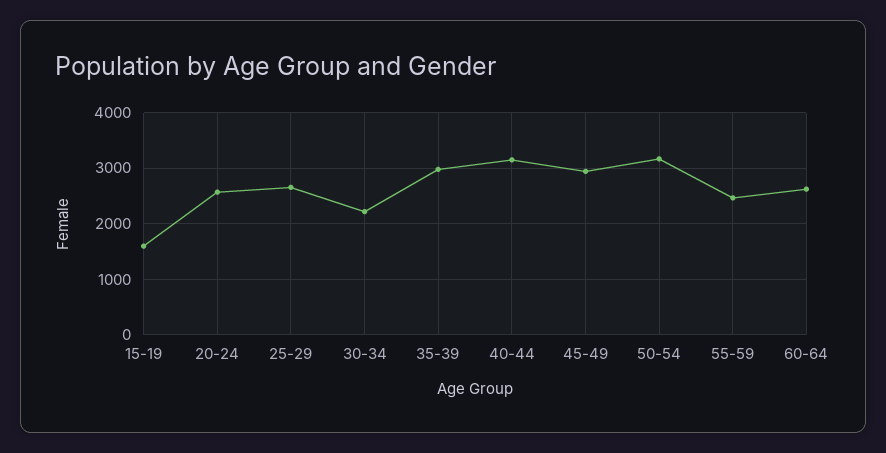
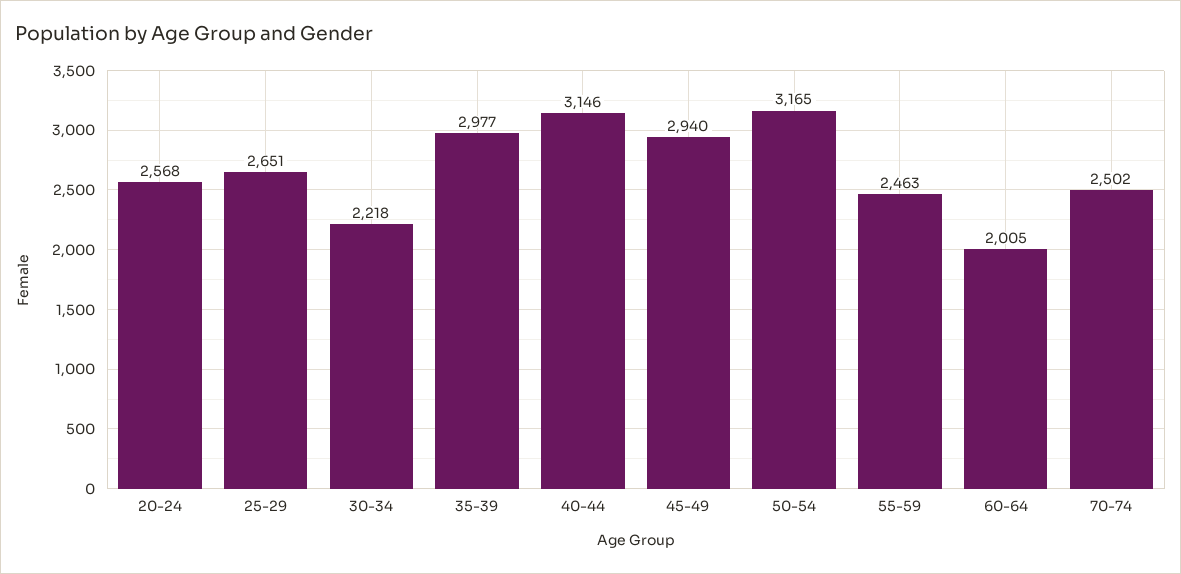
15-19: 1600 -> none
60-64: 2600 -> 2005
70-74: none -> 2502

